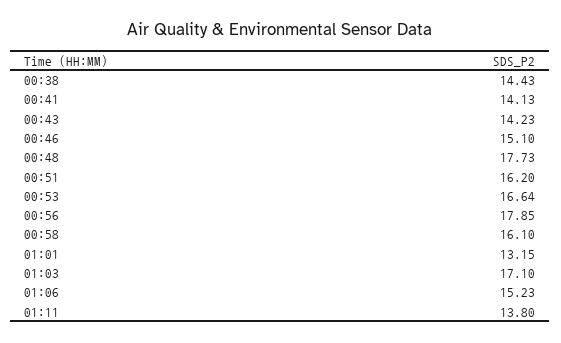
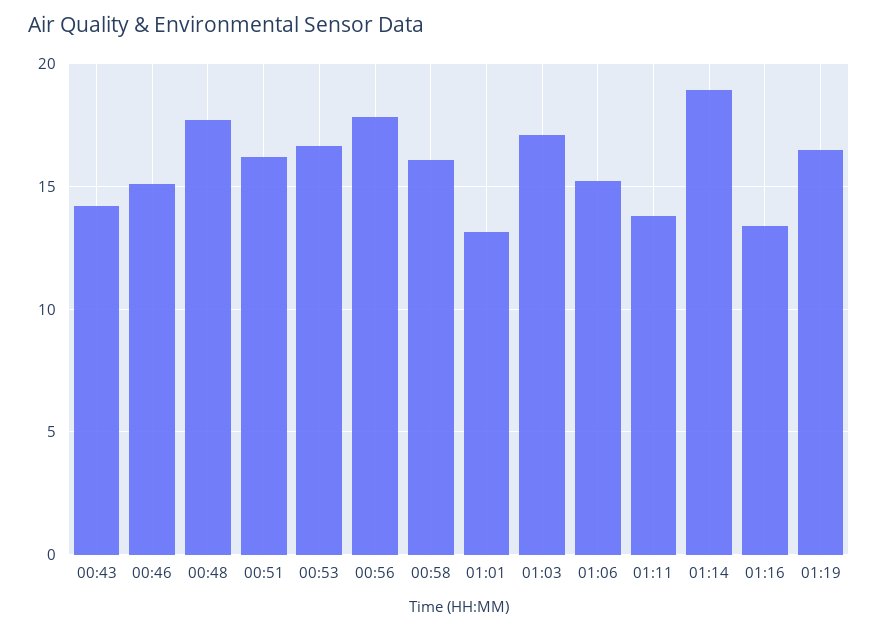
00:38: 14.43 -> none
00:41: 14.13 -> none
01:14: none -> 19
01:16: none -> 13.5
01:19: none -> 16.5

